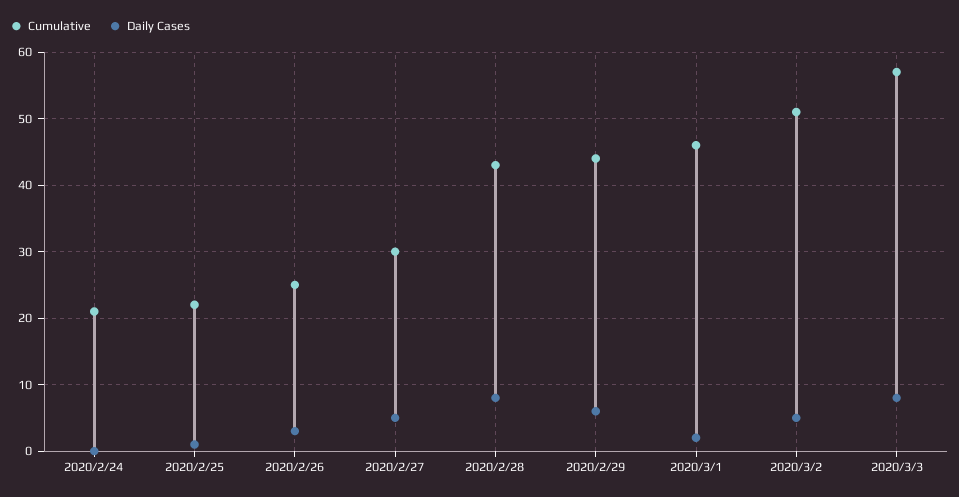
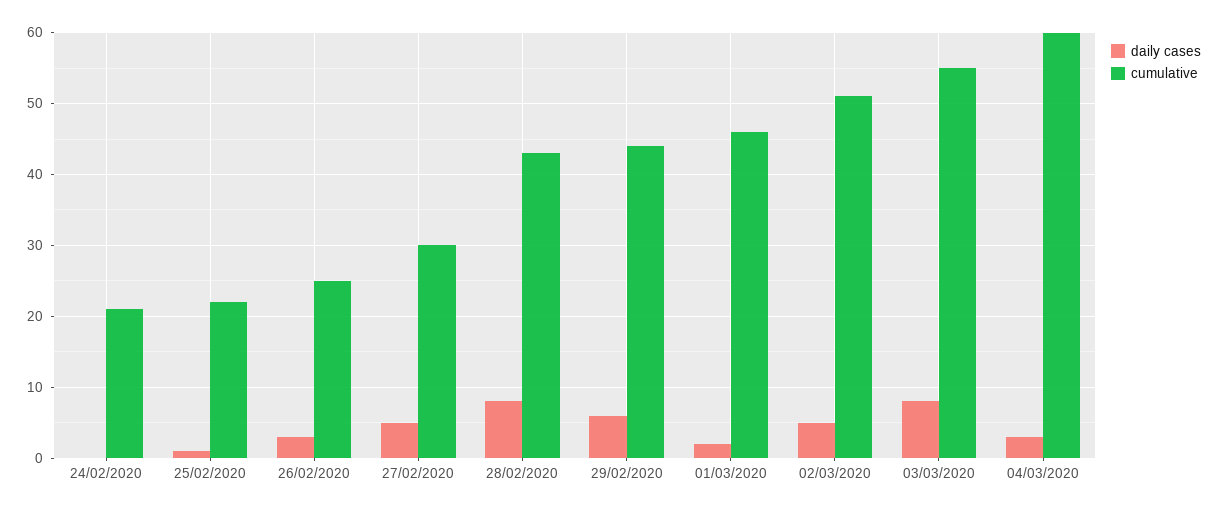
Cumulative, 2020/3/3: 57 -> 55
Daily Cases, 04/03/2020: none -> 3
Cumulative, 04/03/2020: none -> 60

